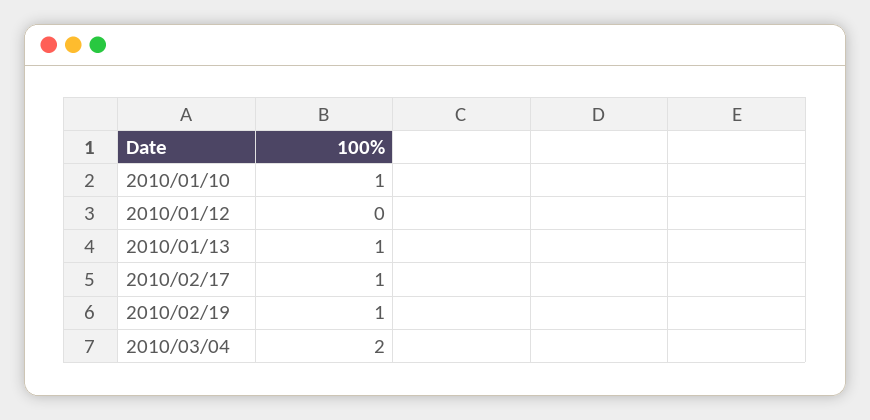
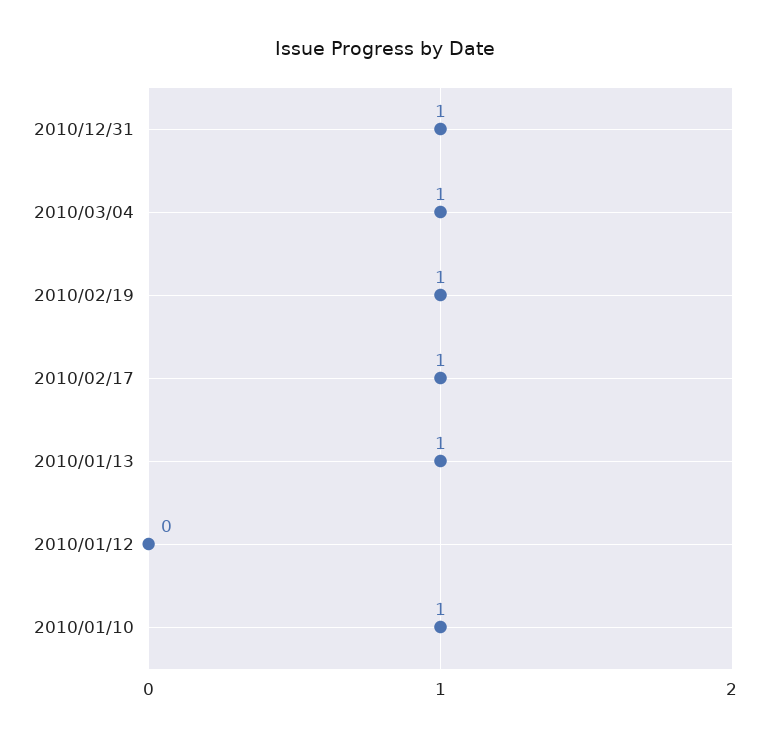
2010/03/04: 2 -> 1
2010/12/31: none -> 1

